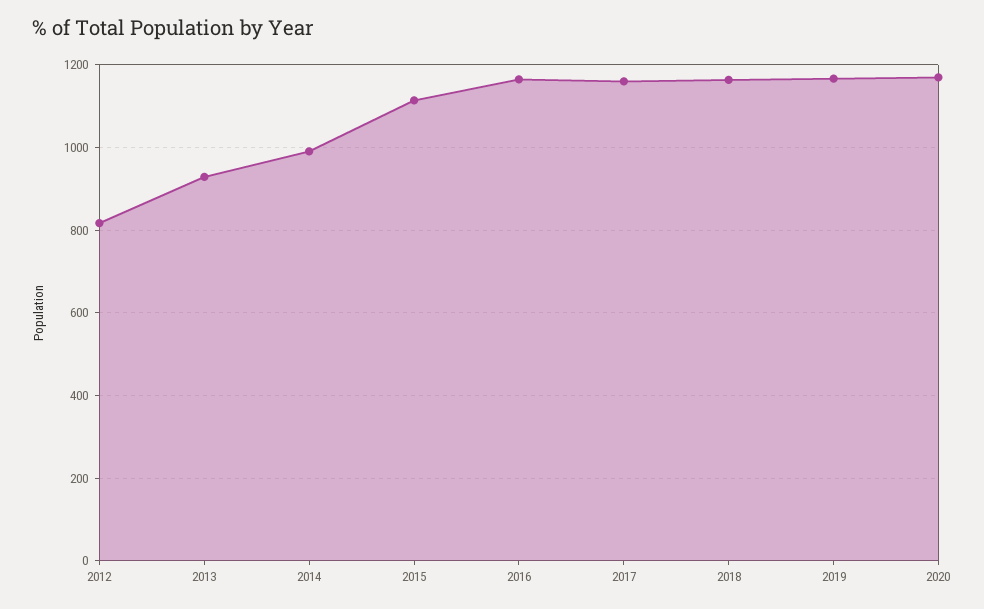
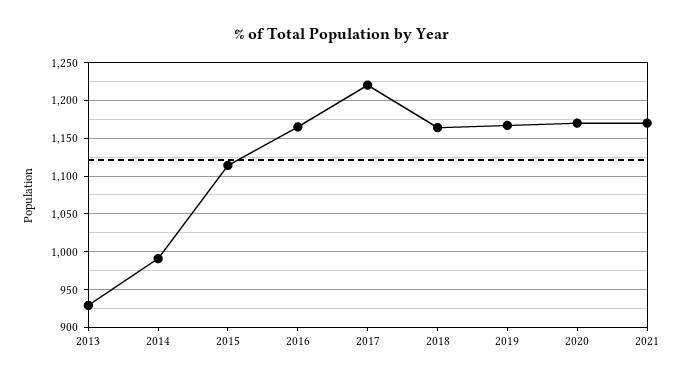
2012: 820 -> none
2017: 1160 -> 1220
2021: none -> 1170

